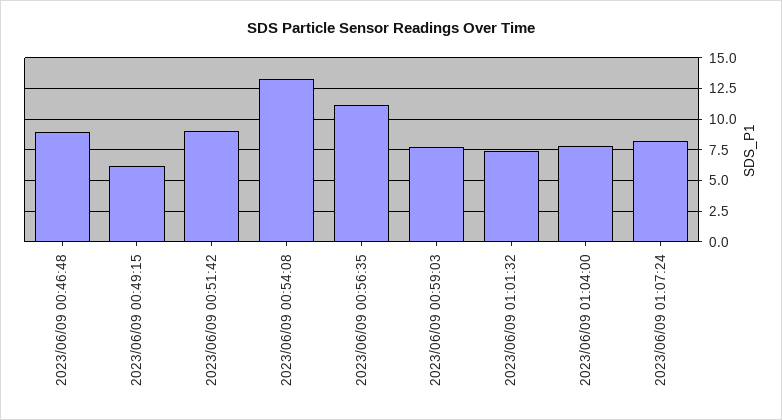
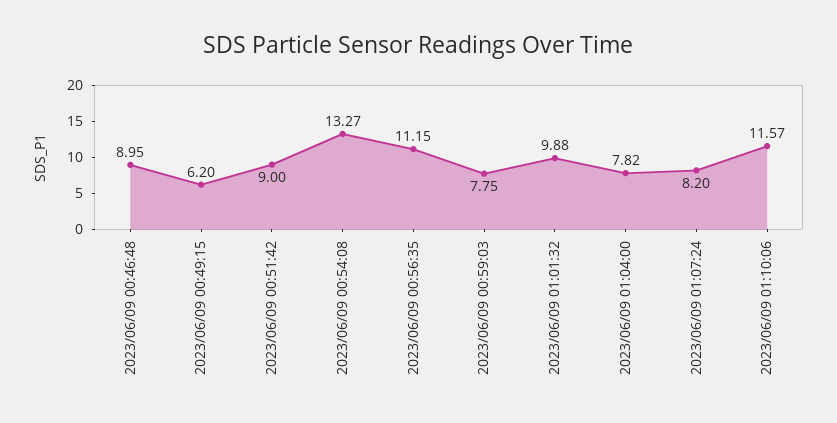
2023/06/09 01:01:32: 7.5 -> 9.88
2023/06/09 01:10:06: none -> 11.57

